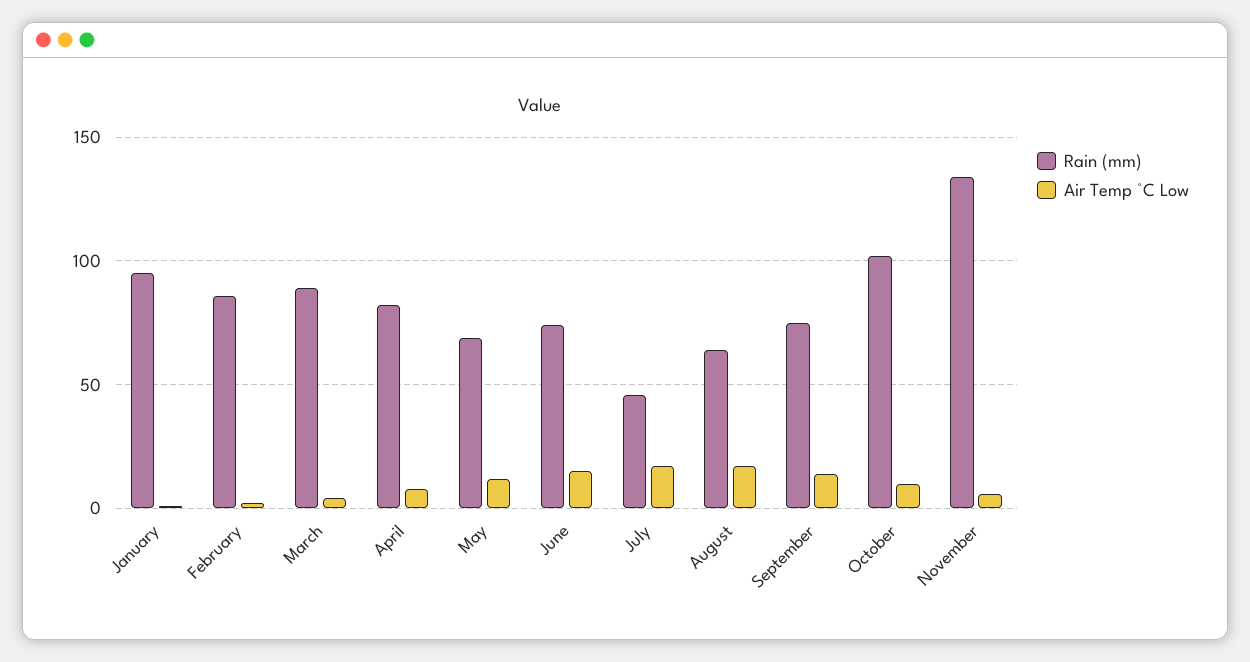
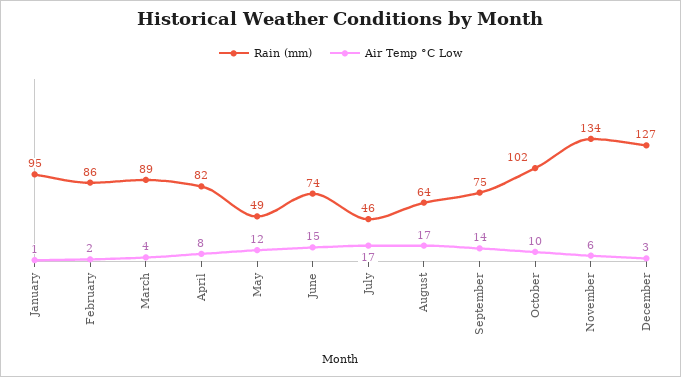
Rain (mm), May: 70 -> 49
Rain (mm), December: none -> 127
Air Temp °C Low, December: none -> 3

